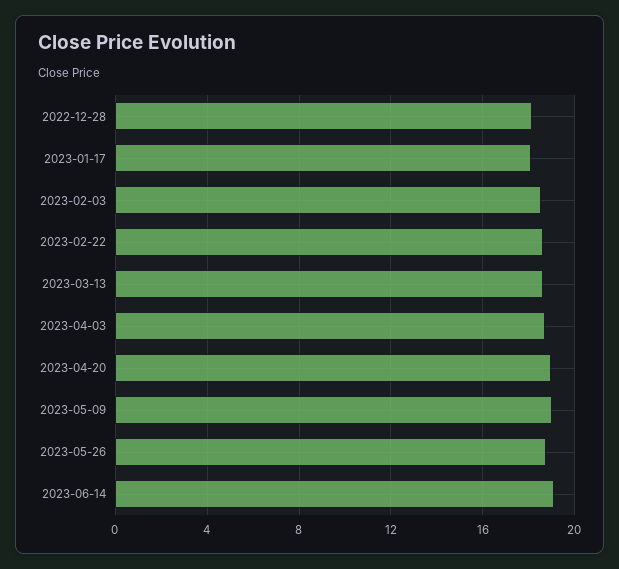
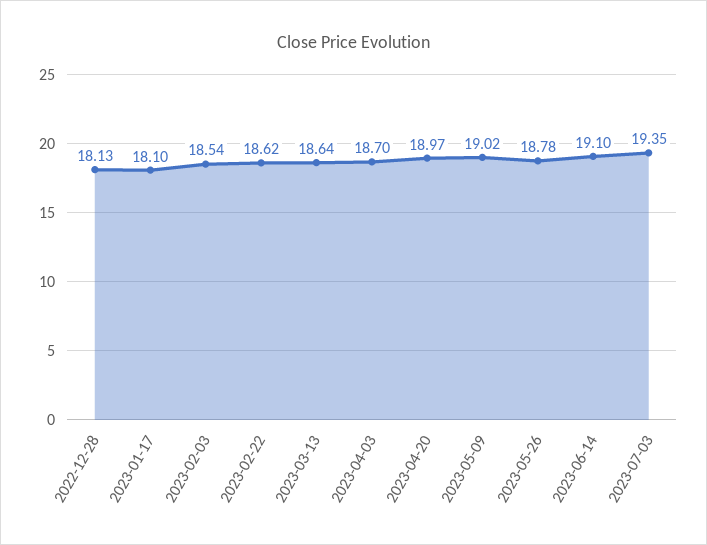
2023-07-03: none -> 19.35

